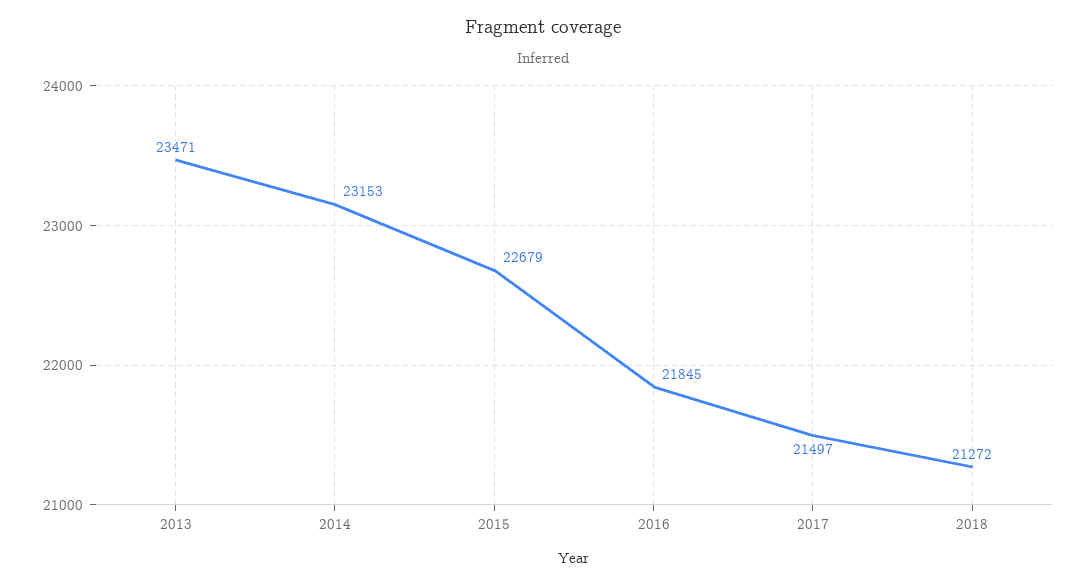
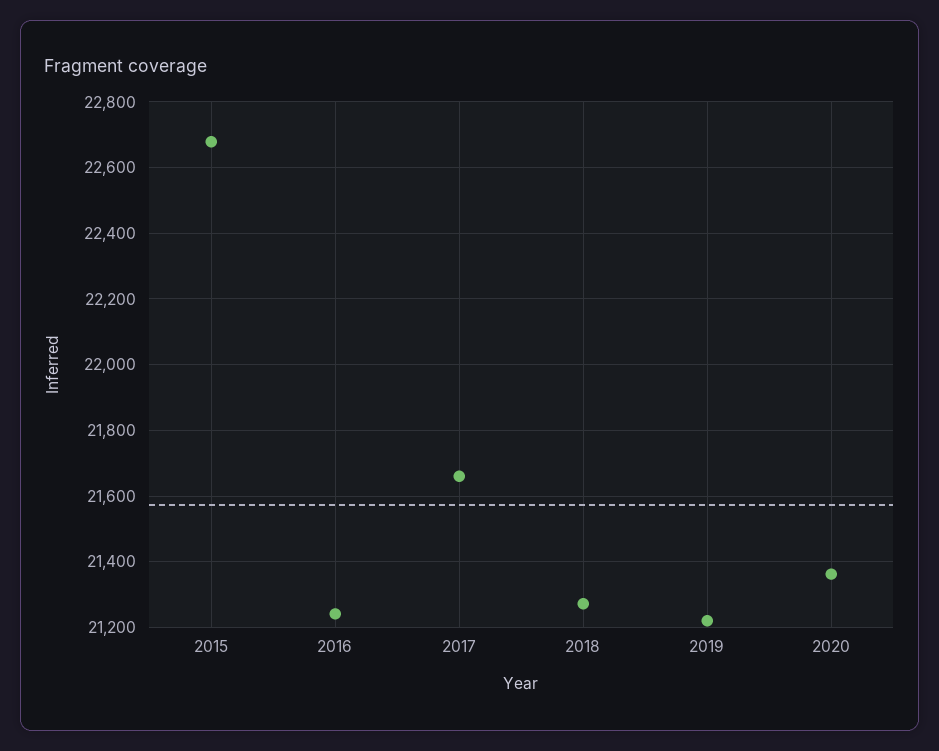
2013: 23471 -> none
2014: 23153 -> none
2016: 21845 -> 21240
2017: 21497 -> 21660
2019: none -> 21220
2020: none -> 21360

